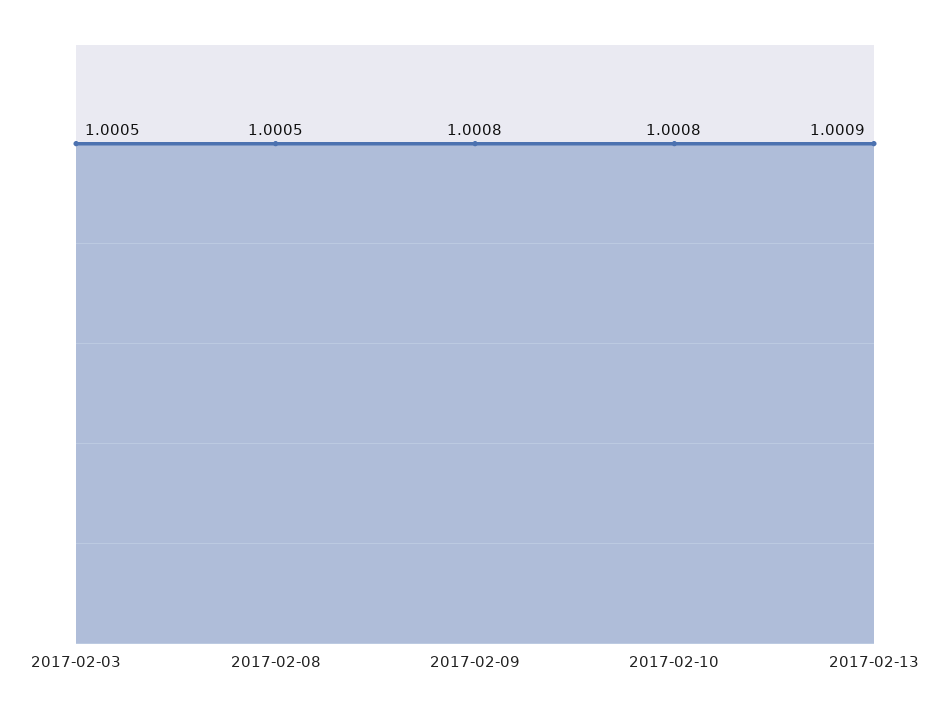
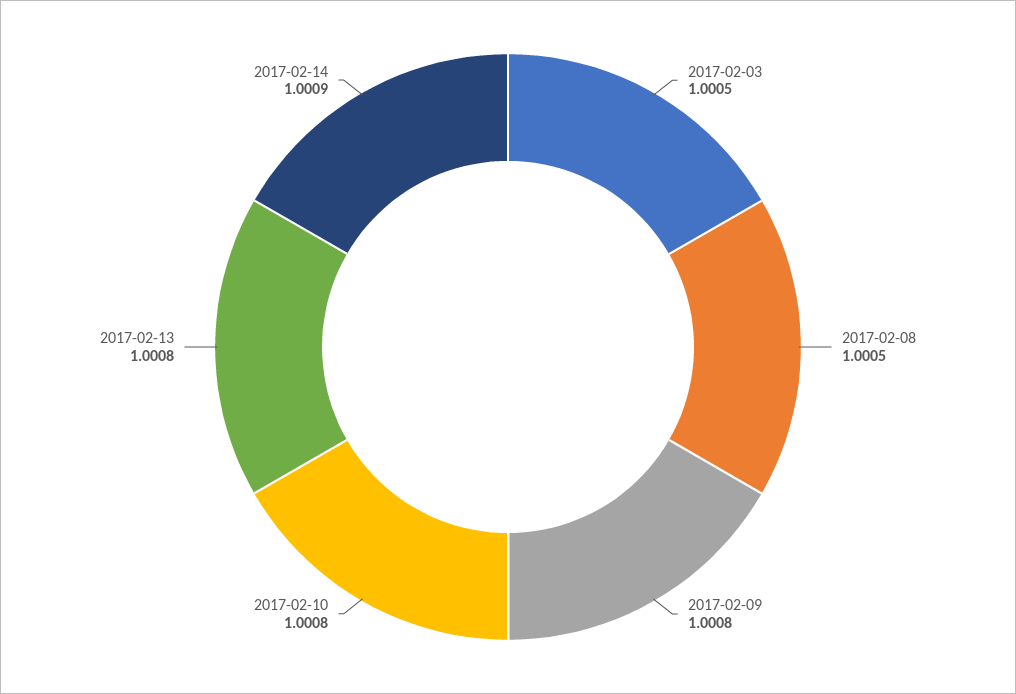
2017-02-13: 1.0009 -> 1.0008
2017-02-14: none -> 1.0009

